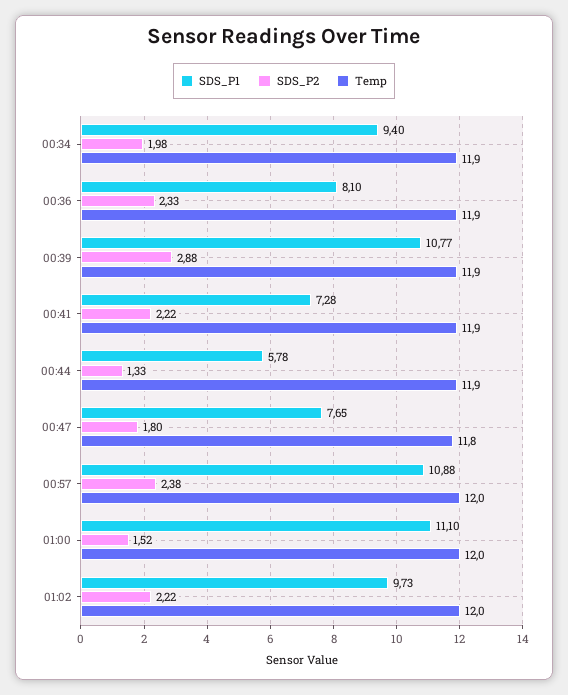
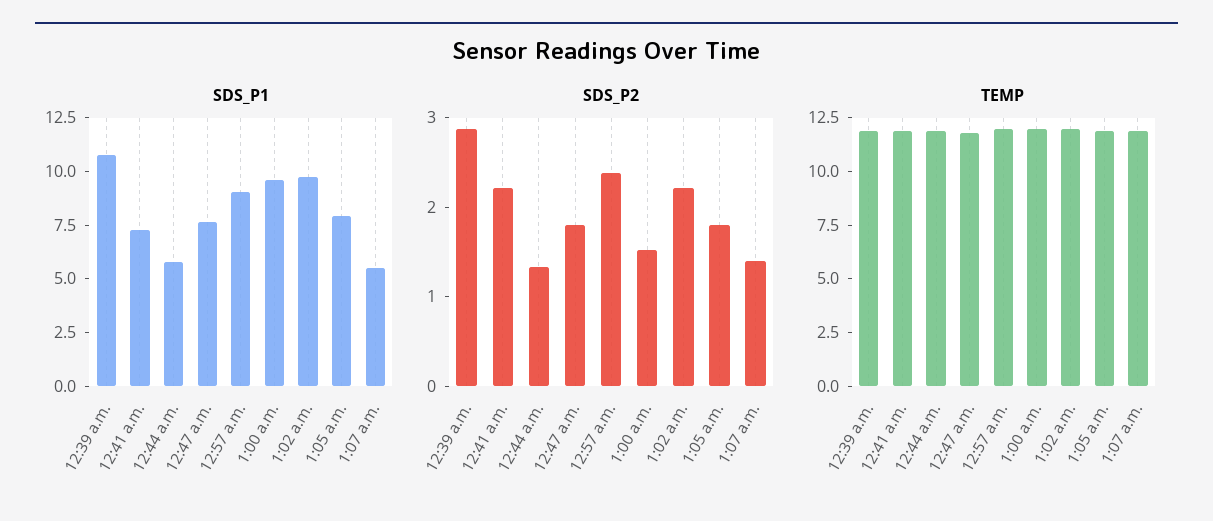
SDS_P1, 00:34: 9.4 -> none
SDS_P2, 00:34: 1.98 -> none
Temp, 00:34: 11.9 -> none
SDS_P1, 00:36: 8.1 -> none
SDS_P2, 00:36: 2.33 -> none
Temp, 00:36: 11.9 -> none
SDS_P1, 00:57: 10.88 -> 9
SDS_P1, 01:00: 11.1 -> 9.5
SDS_P1, 1:05 a.m.: none -> 8
SDS_P1, 1:07 a.m.: none -> 5.5
SDS_P2, 1:05 a.m.: none -> 1.8
SDS_P2, 1:07 a.m.: none -> 1.4
Temp, 1:05 a.m.: none -> 12
Temp, 1:07 a.m.: none -> 12

